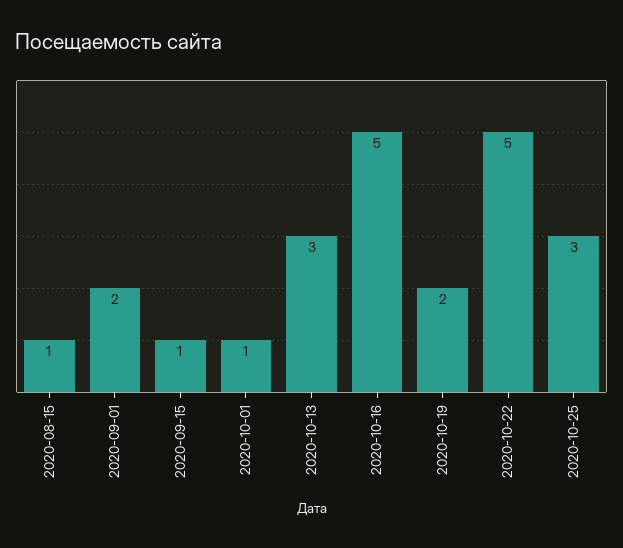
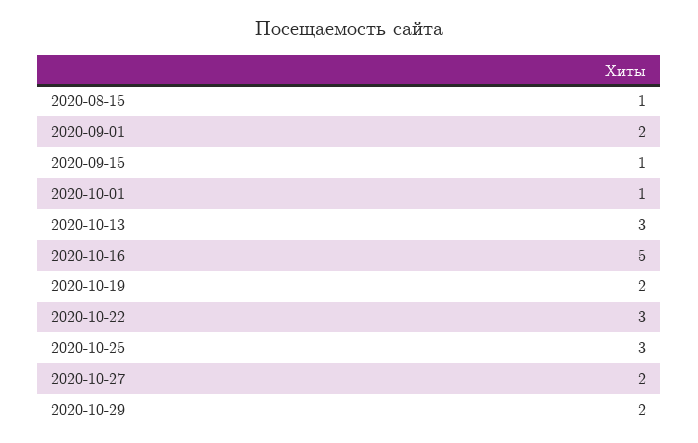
2020-10-22: 5 -> 3
2020-10-27: none -> 2
2020-10-29: none -> 2

